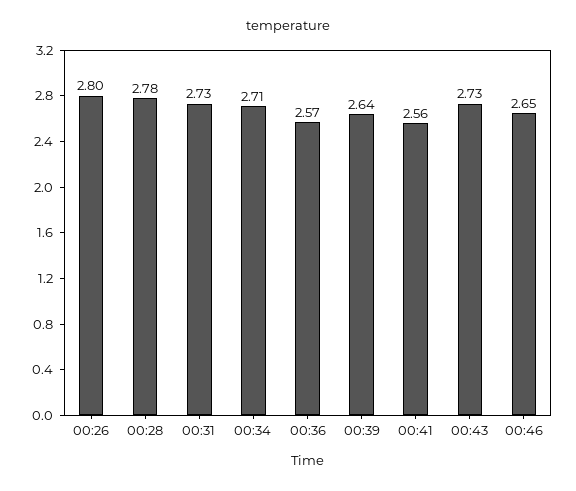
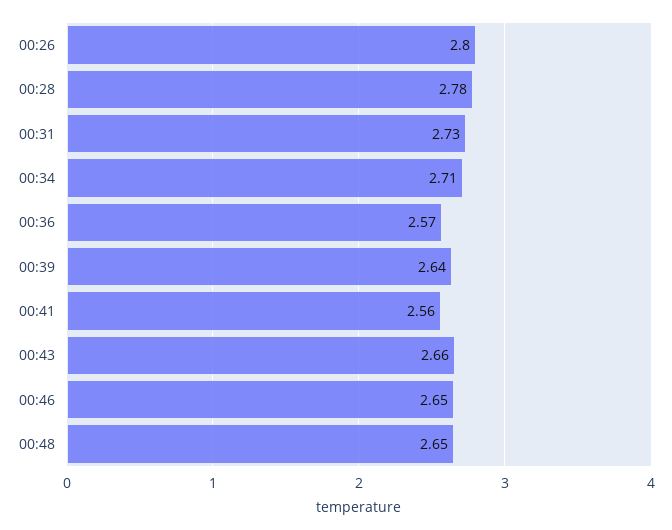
00:43: 2.73 -> 2.66
00:48: none -> 2.65

